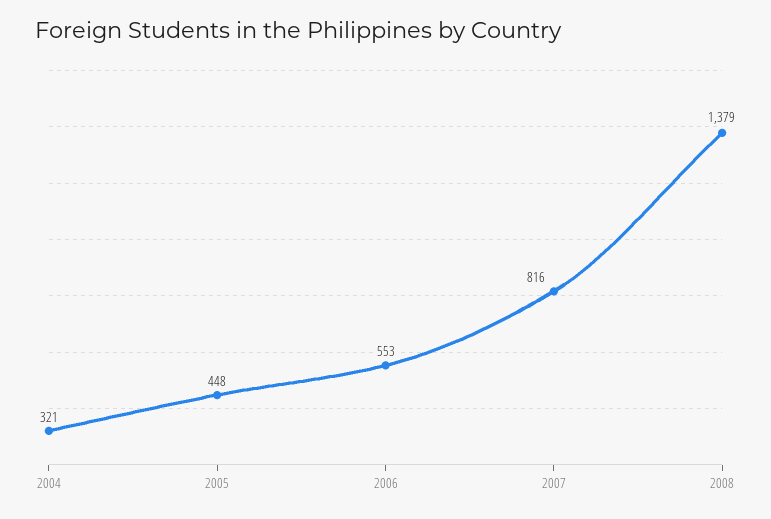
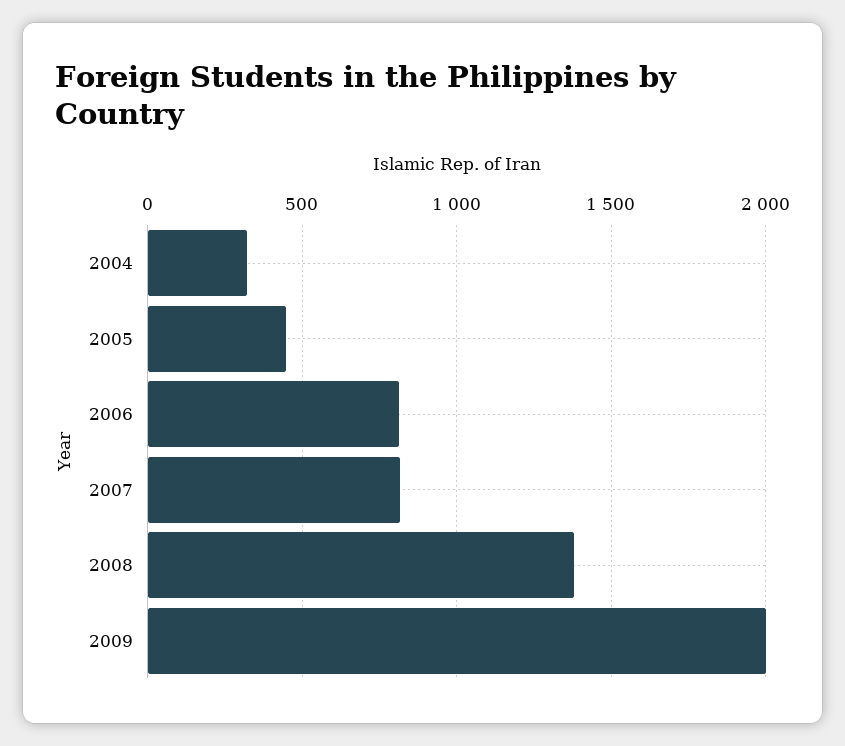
2006: 553 -> 800
2009: none -> 2000

